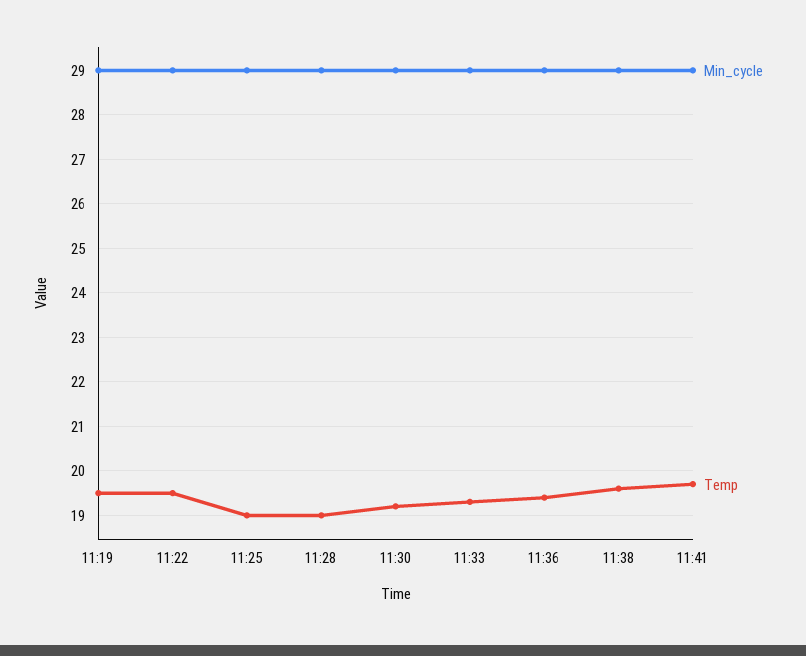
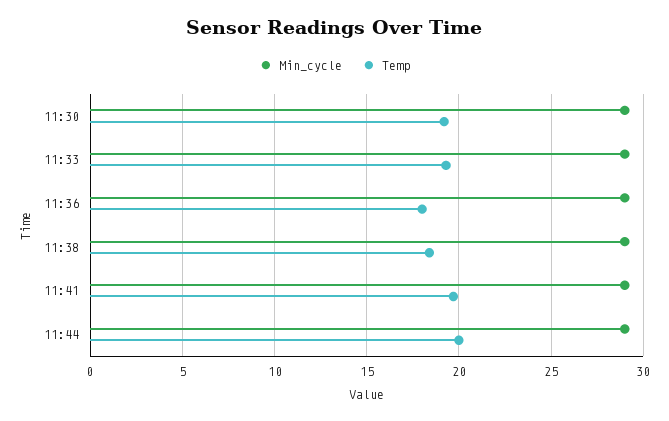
Min_cycle, 11:19: 29 -> none
Temp, 11:19: 19.5 -> none
Min_cycle, 11:22: 29 -> none
Temp, 11:22: 19.5 -> none
Min_cycle, 11:25: 29 -> none
Temp, 11:25: 19 -> none
Min_cycle, 11:28: 29 -> none
Temp, 11:28: 19 -> none
Temp, 11:36: 19.5 -> 18
Temp, 11:38: 19.5 -> 18.5
Min_cycle, 11:44: none -> 29
Temp, 11:44: none -> 20

